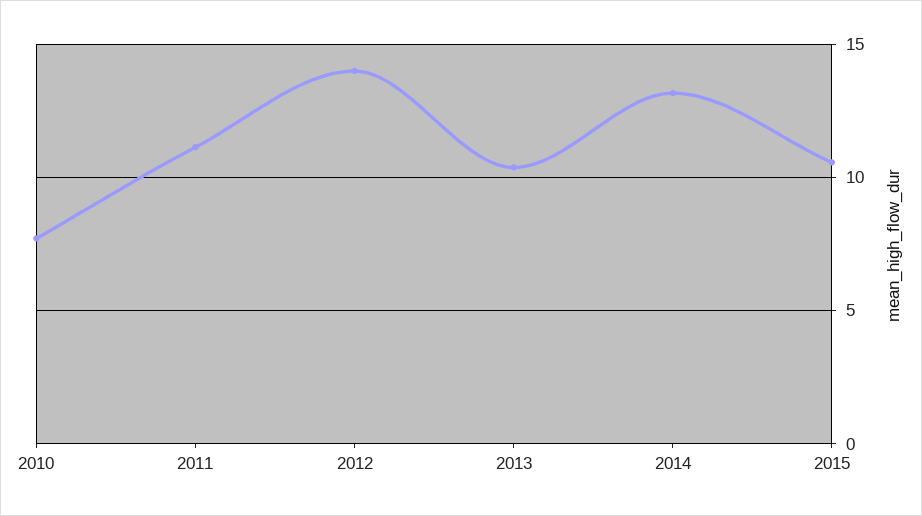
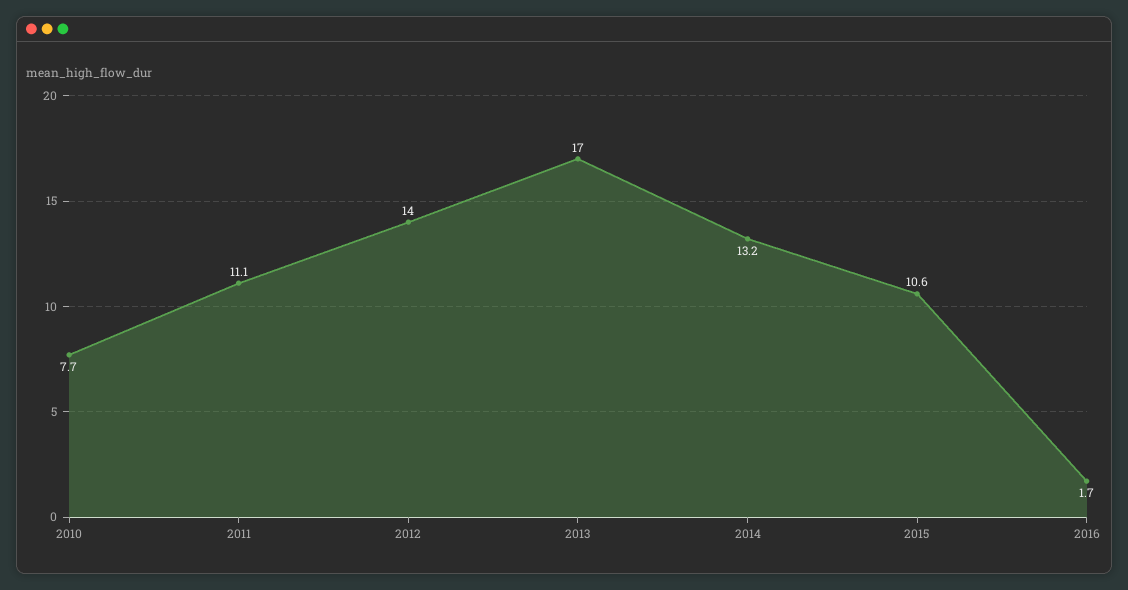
2013: 10.5 -> 17
2016: none -> 1.7

